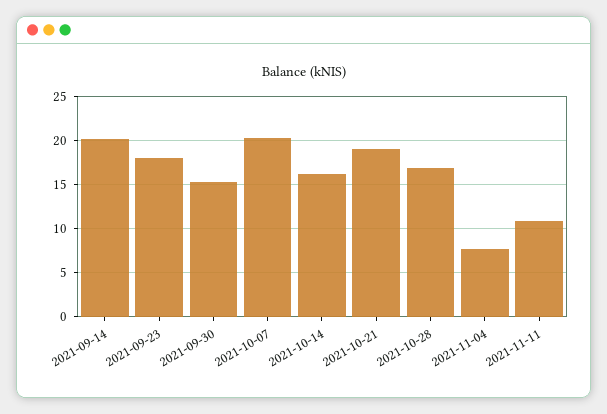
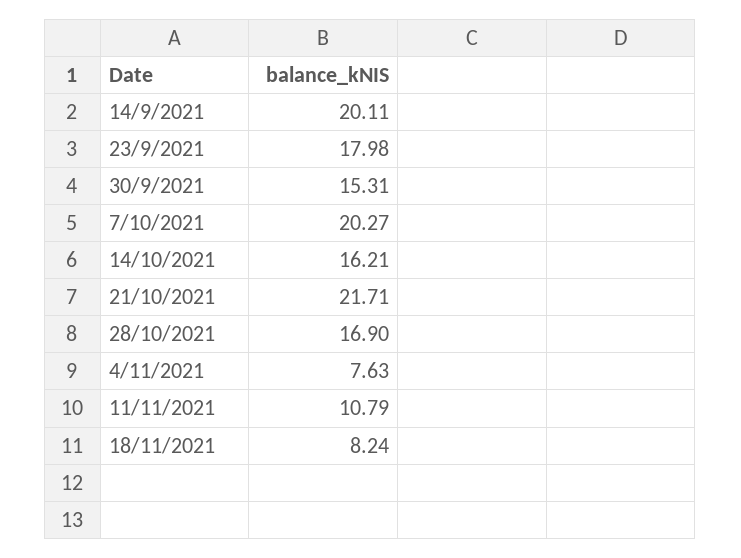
2021-10-21: 19 -> 21.71
18/11/2021: none -> 8.24

